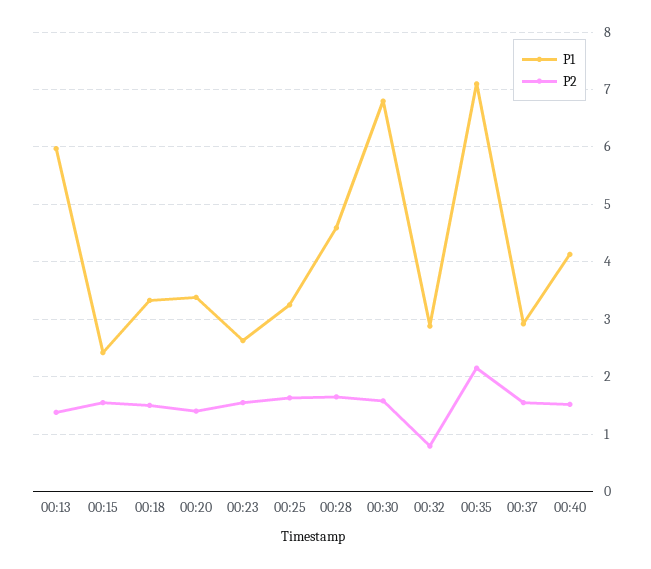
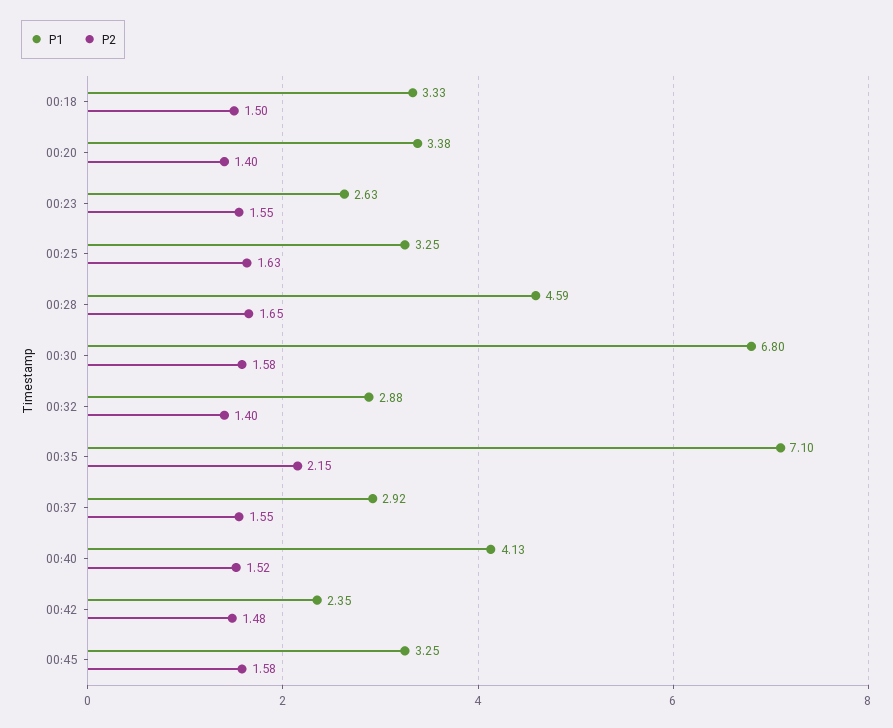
P1, 00:13: 6 -> none
P2, 00:13: 1.4 -> none
P1, 00:15: 2.4 -> none
P2, 00:15: 1.6 -> none
P2, 00:32: 0.8 -> 1.4
P1, 00:42: none -> 2.35
P2, 00:42: none -> 1.48
P1, 00:45: none -> 3.25
P2, 00:45: none -> 1.58

